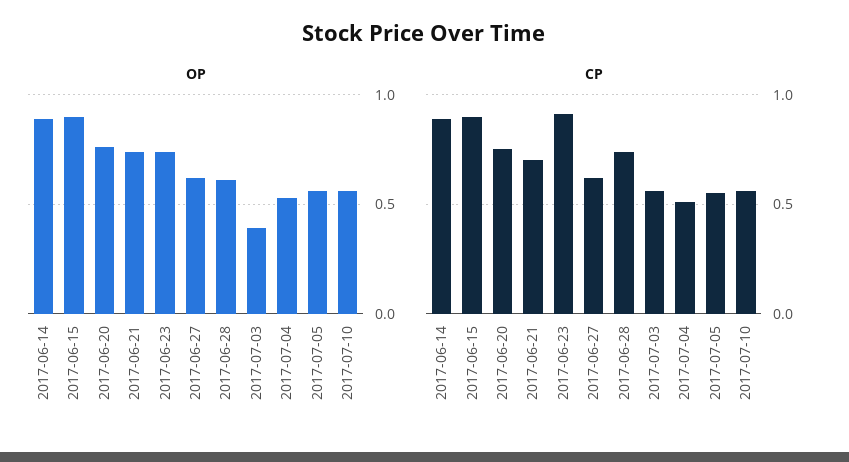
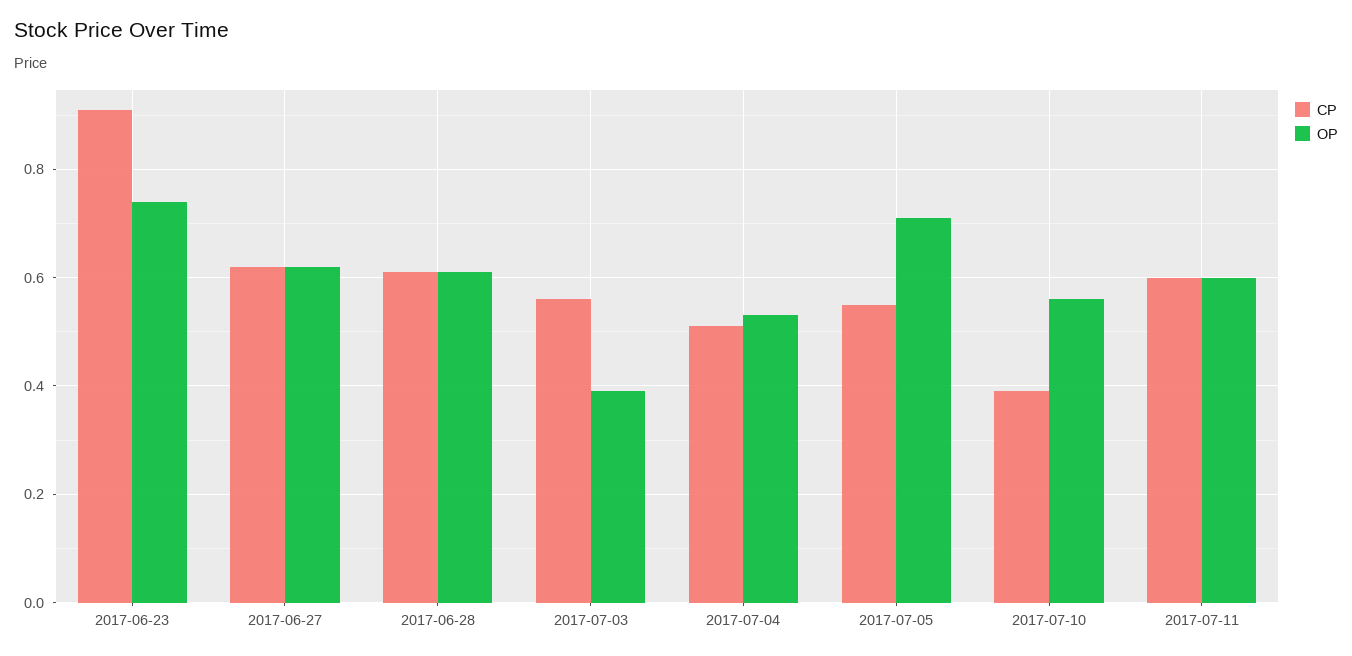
OP, 2017-06-14: 0.9 -> none
OP, 2017-06-15: 0.9 -> none
OP, 2017-06-20: 0.75 -> none
OP, 2017-06-21: 0.75 -> none
OP, 2017-07-05: 0.55 -> 0.7
CP, 2017-06-14: 0.9 -> none
CP, 2017-06-15: 0.9 -> none
CP, 2017-06-20: 0.75 -> none
CP, 2017-06-21: 0.7 -> none
CP, 2017-06-28: 0.75 -> 0.6
CP, 2017-07-10: 0.55 -> 0.4
CP, 2017-07-11: none -> 0.6
OP, 2017-07-11: none -> 0.6

